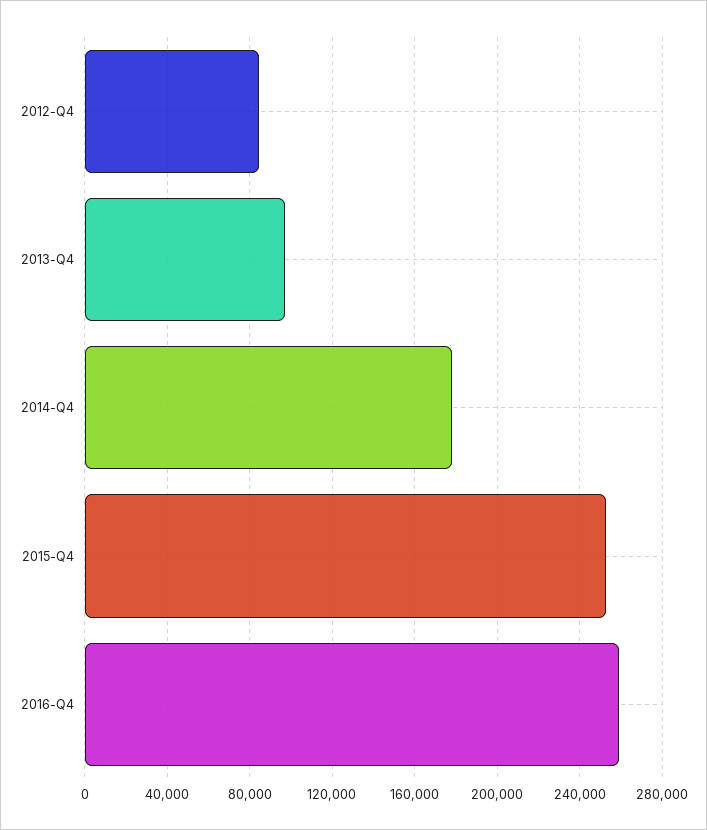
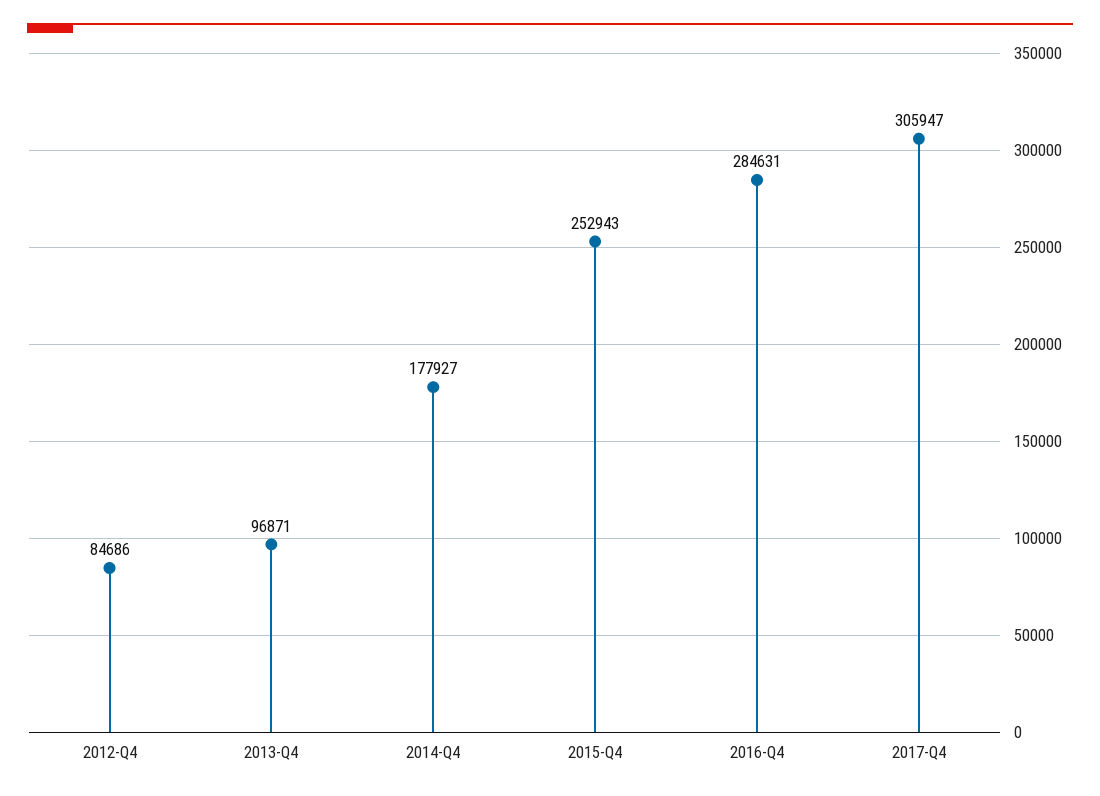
2016-Q4: 260000 -> 284631
2017-Q4: none -> 305947

